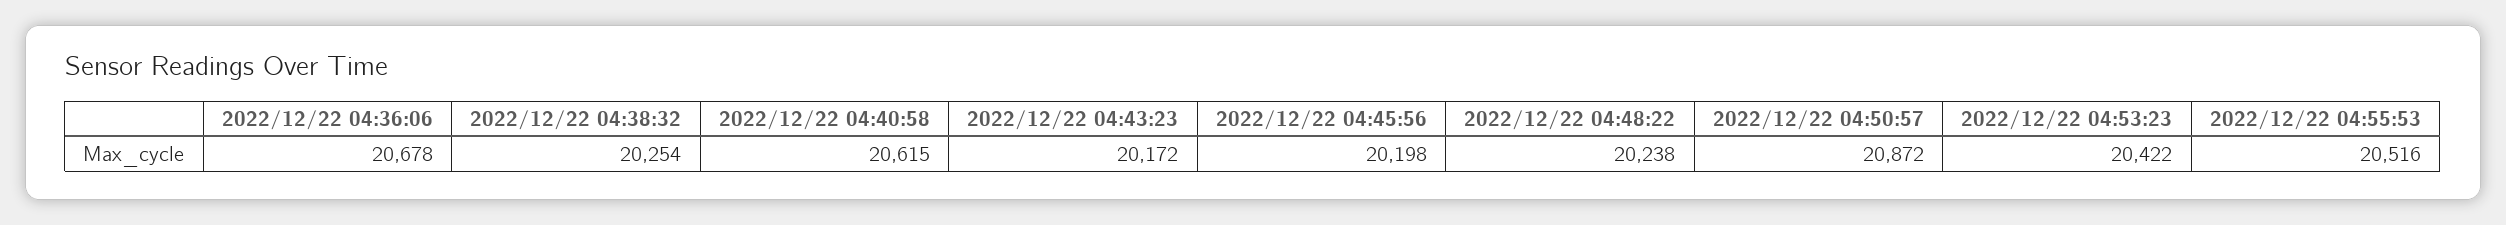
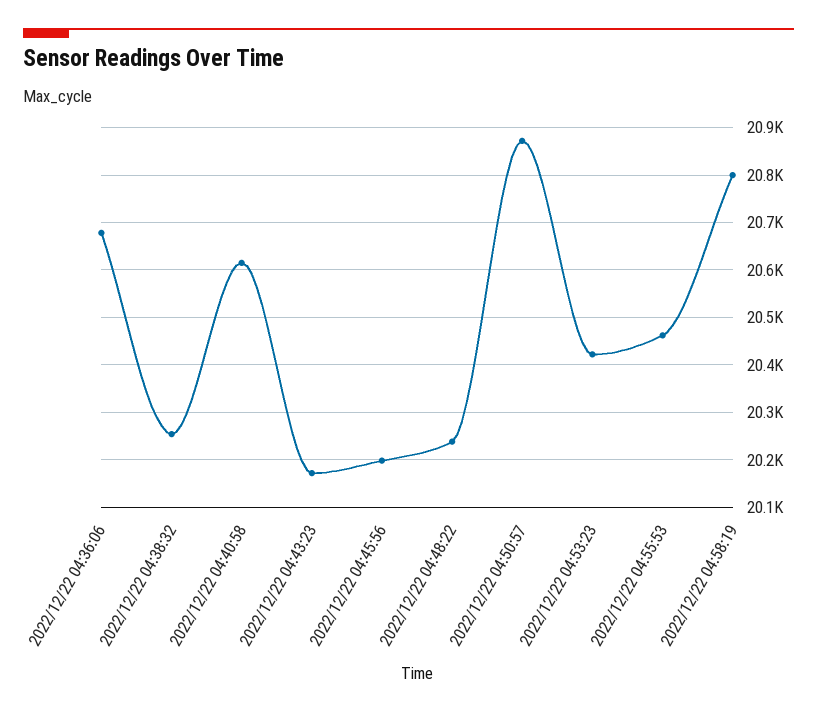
2022/12/22 04:55:53: 20516 -> 20460
2022/12/22 04:58:19: none -> 20800

